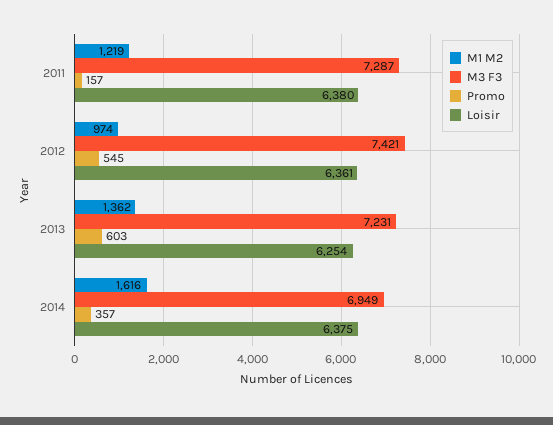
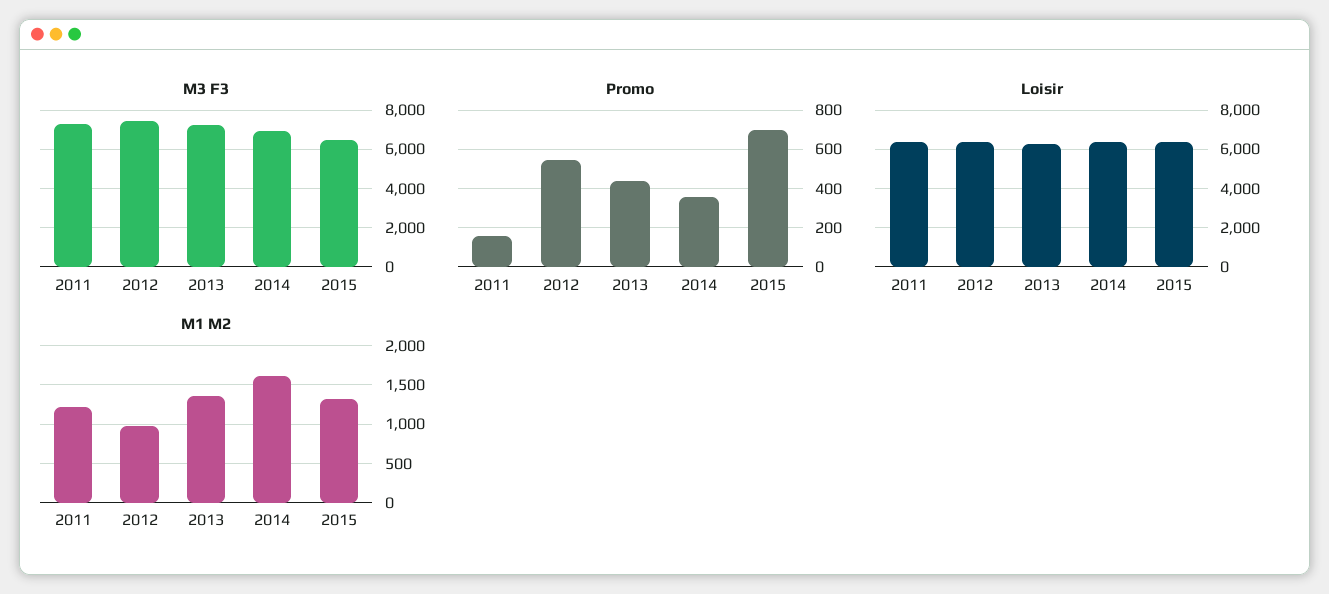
Promo, 2013: 603 -> 450
M3 F3, 2015: none -> 6500
Promo, 2015: none -> 700
Loisir, 2015: none -> 6500
M1 M2, 2015: none -> 1300

